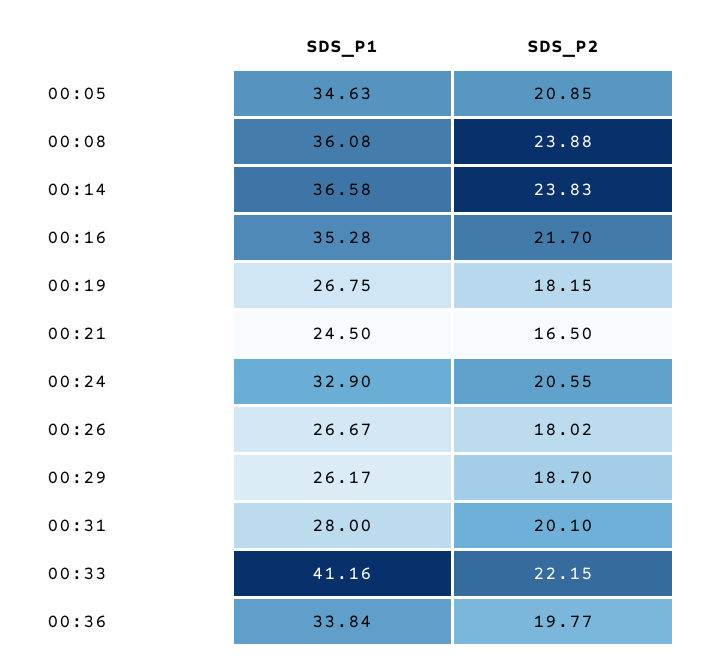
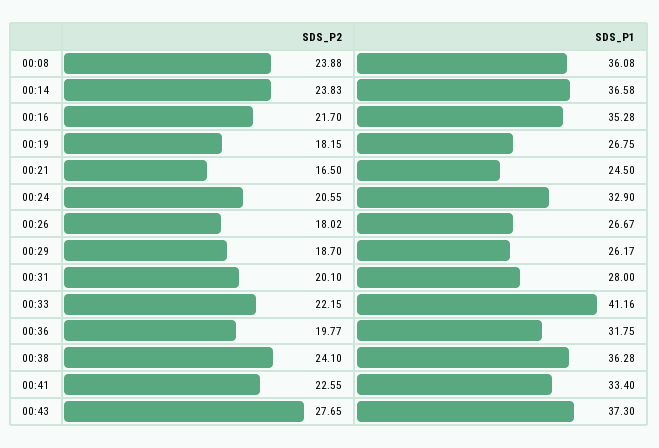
SDS_P1, 00:05: 34.63 -> none
SDS_P2, 00:05: 20.85 -> none
SDS_P1, 00:36: 33.84 -> 31.75
SDS_P2, 00:38: none -> 24.1
SDS_P1, 00:38: none -> 36.28
SDS_P2, 00:41: none -> 22.55
SDS_P1, 00:41: none -> 33.4
SDS_P2, 00:43: none -> 27.65
SDS_P1, 00:43: none -> 37.3

